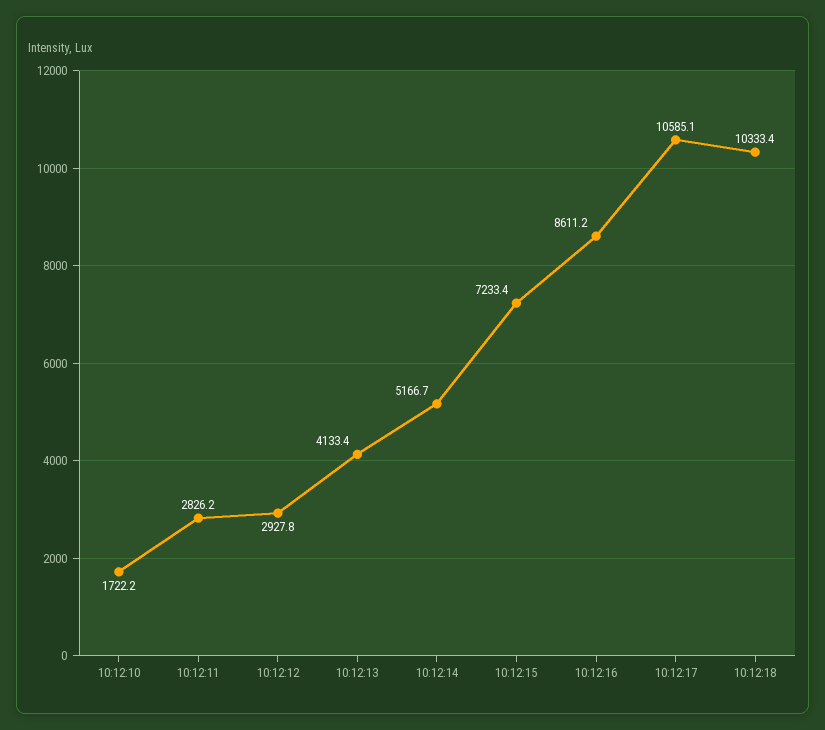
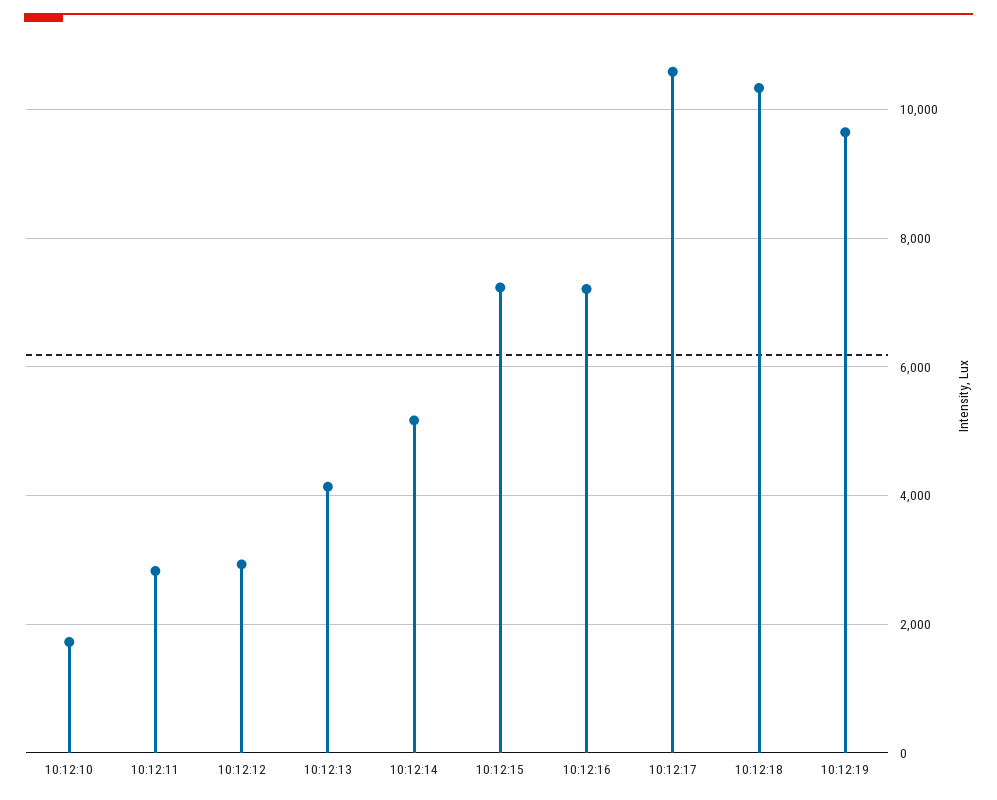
10:12:16: 8611.2 -> 7200
10:12:19: none -> 9600

